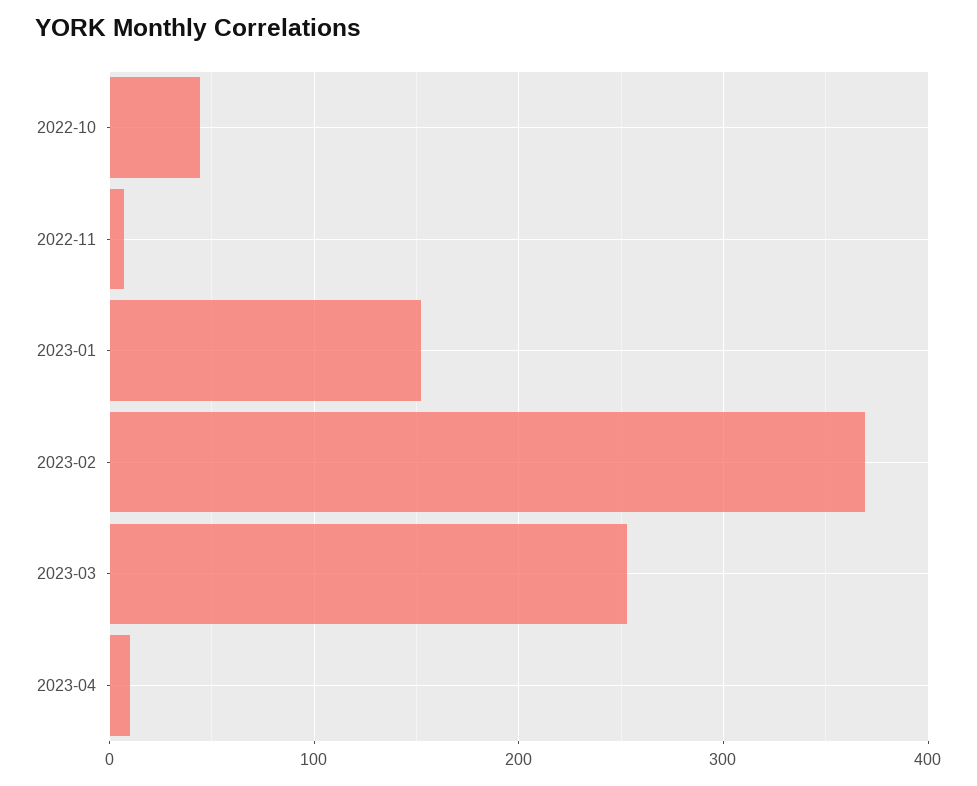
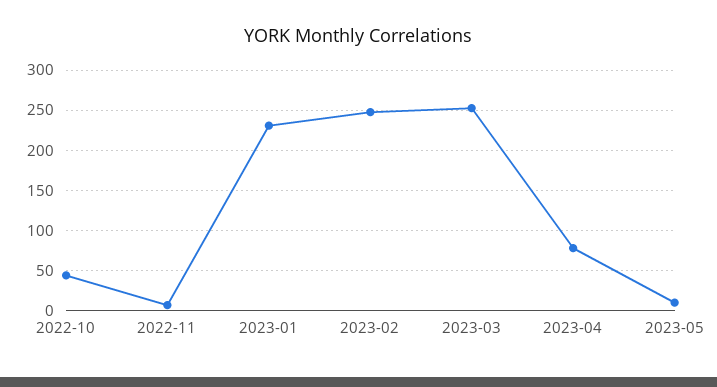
2023-01: 150 -> 230
2023-02: 370 -> 250
2023-04: 10 -> 80
2023-05: none -> 10

